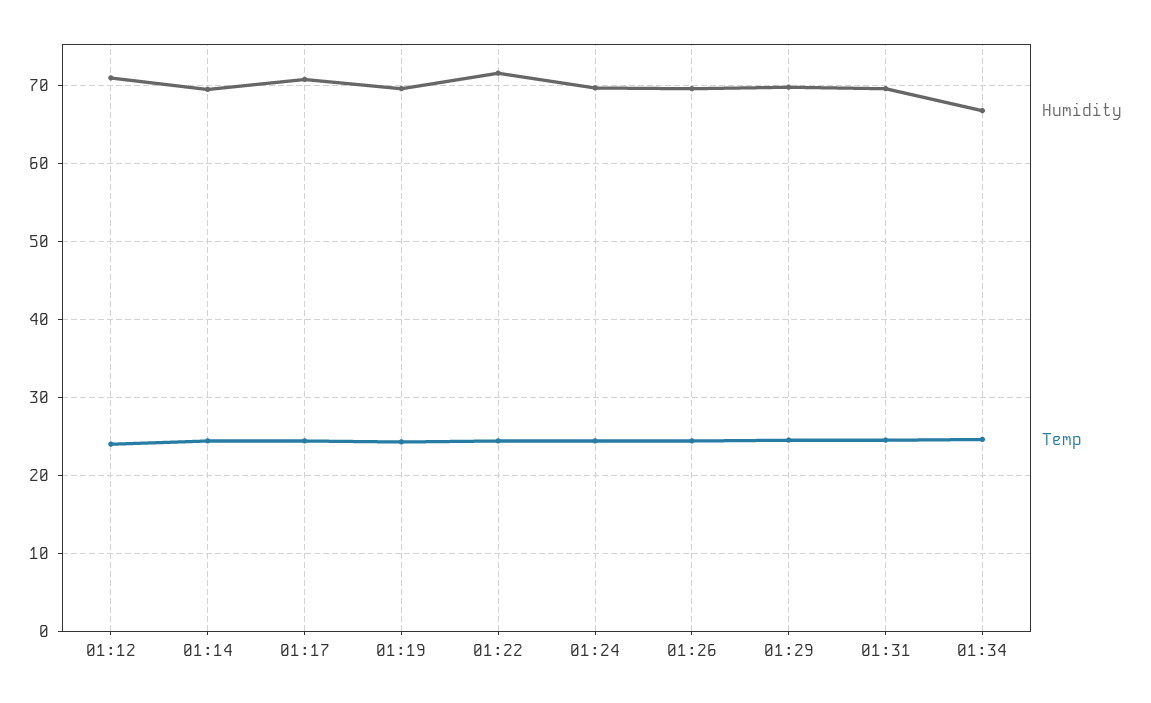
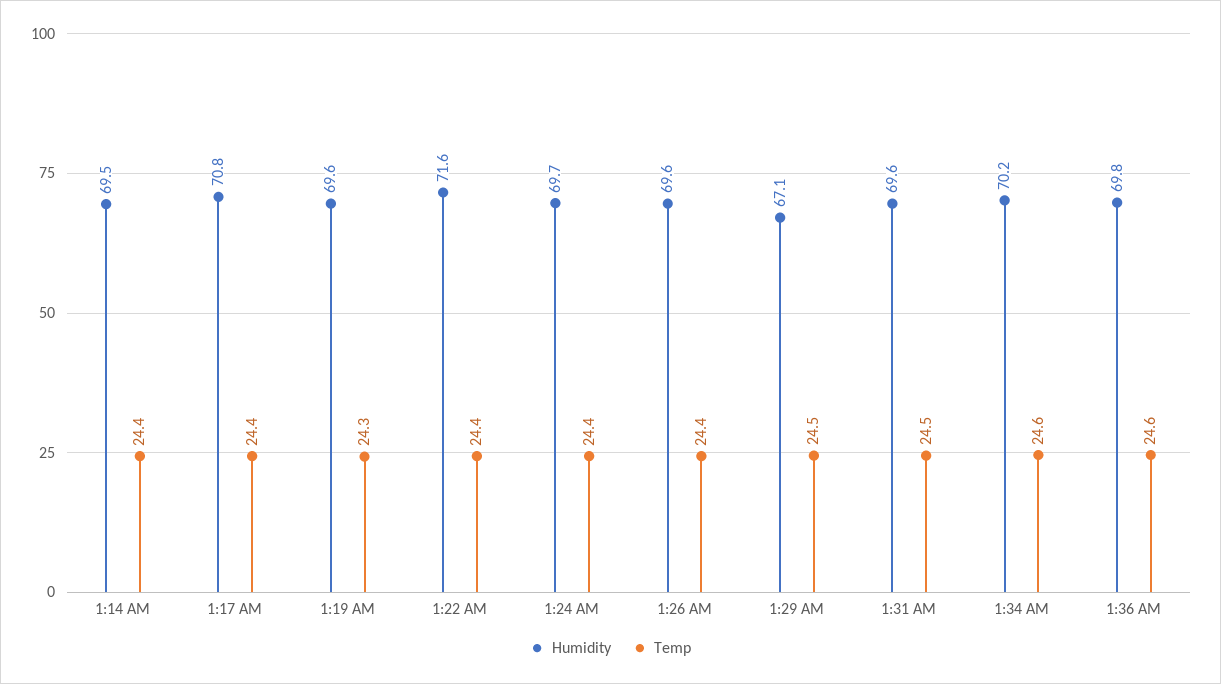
Humidity, 01:12: 71 -> none
Temp, 01:12: 24 -> none
Humidity, 01:29: 70 -> 67.1
Humidity, 01:34: 67 -> 70.2
Humidity, 1:36 AM: none -> 69.8
Temp, 1:36 AM: none -> 24.6

